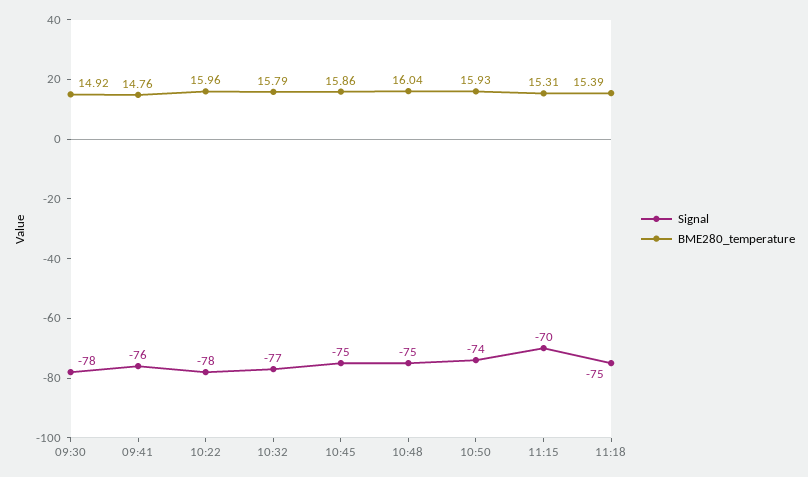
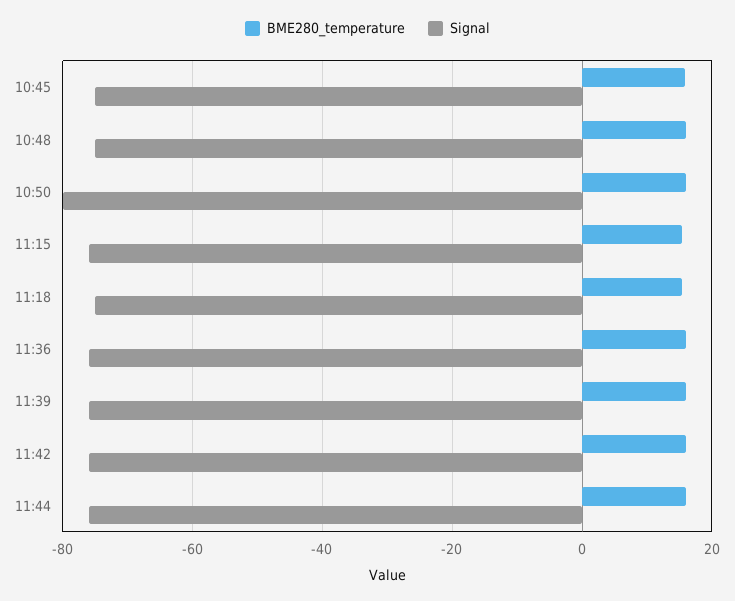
Signal, 09:30: -78 -> none
BME280_temperature, 09:30: 14.92 -> none
Signal, 09:41: -76 -> none
BME280_temperature, 09:41: 14.76 -> none
Signal, 10:22: -78 -> none
BME280_temperature, 10:22: 15.96 -> none
Signal, 10:32: -77 -> none
BME280_temperature, 10:32: 15.79 -> none
Signal, 10:50: -74 -> -80
Signal, 11:15: -70 -> -76
BME280_temperature, 11:36: none -> 16
Signal, 11:36: none -> -76
BME280_temperature, 11:39: none -> 16
Signal, 11:39: none -> -76
BME280_temperature, 11:42: none -> 16
Signal, 11:42: none -> -76
BME280_temperature, 11:44: none -> 16
Signal, 11:44: none -> -76

